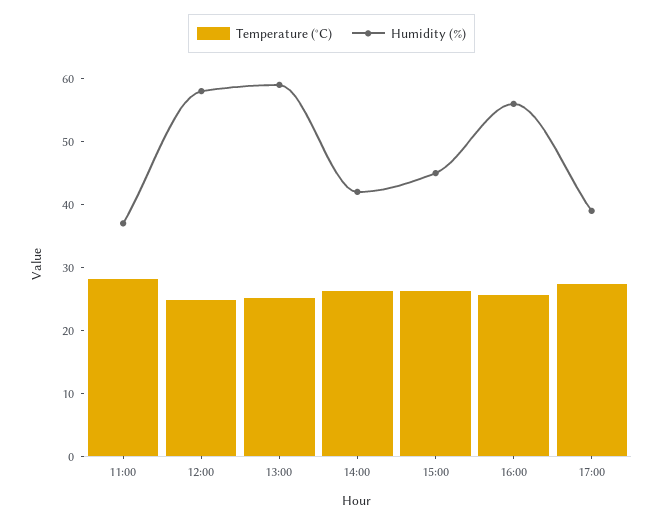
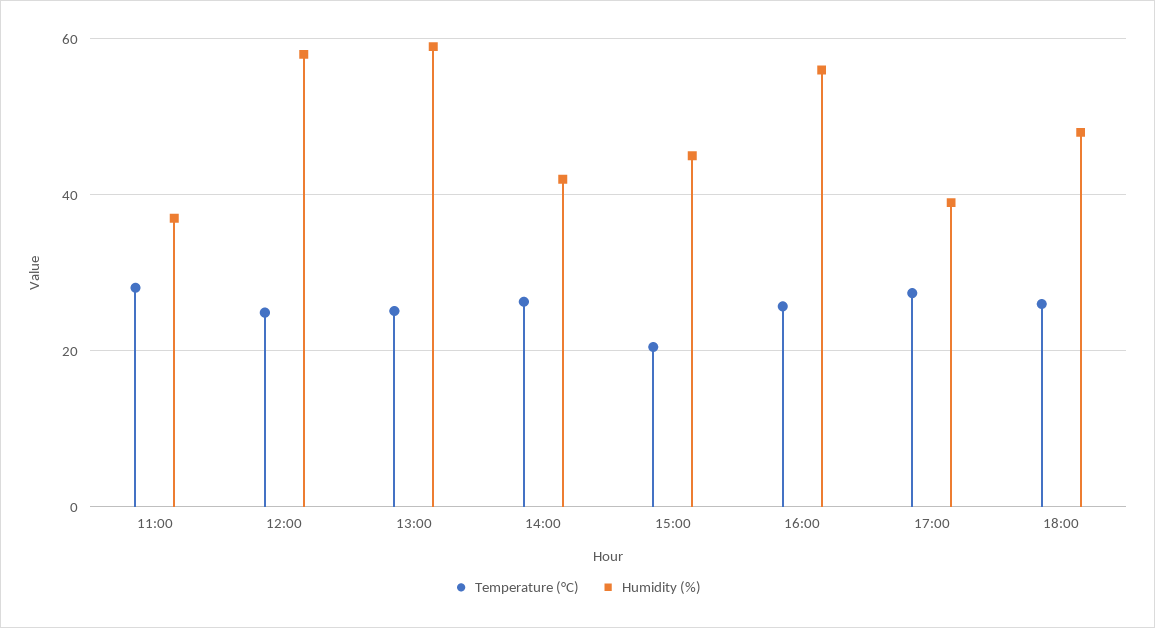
Temperature (°C), 15:00: 26 -> 20
Temperature (°C), 18:00: none -> 26
Humidity (%), 18:00: none -> 48

